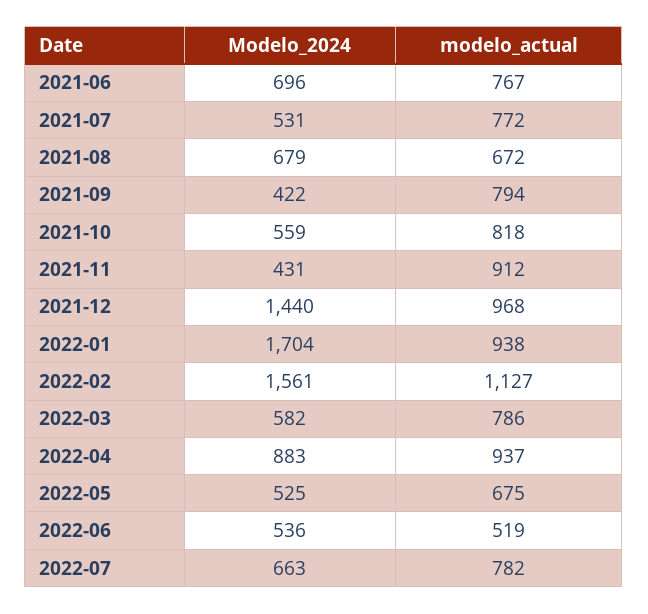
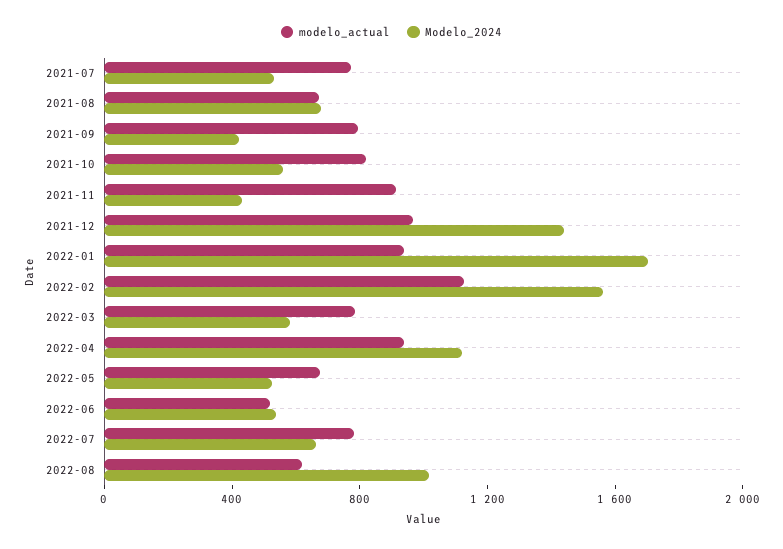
Modelo_2024, 2021-06: 696 -> none
modelo_actual, 2021-06: 767 -> none
Modelo_2024, 2022-04: 883 -> 1100
modelo_actual, 2022-08: none -> 600
Modelo_2024, 2022-08: none -> 1000

